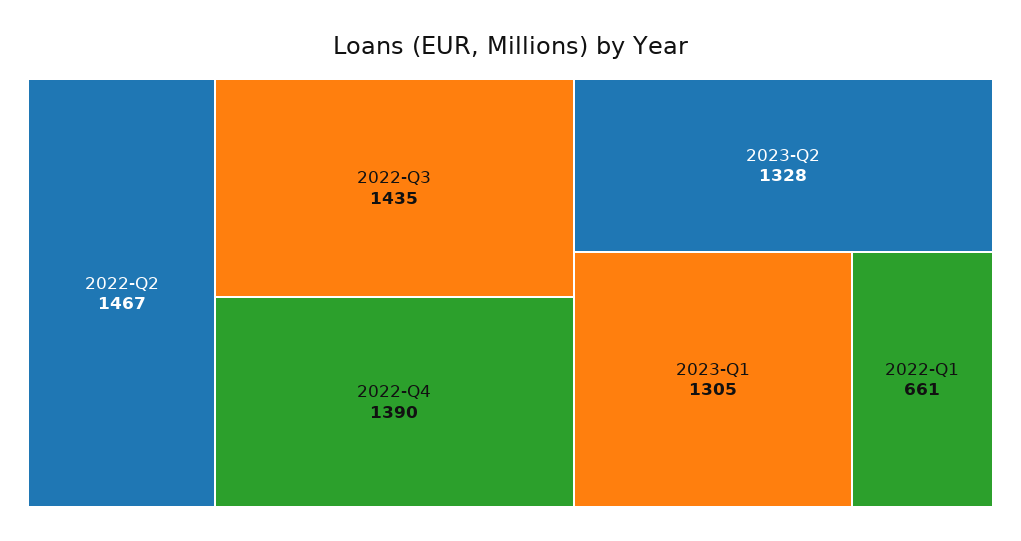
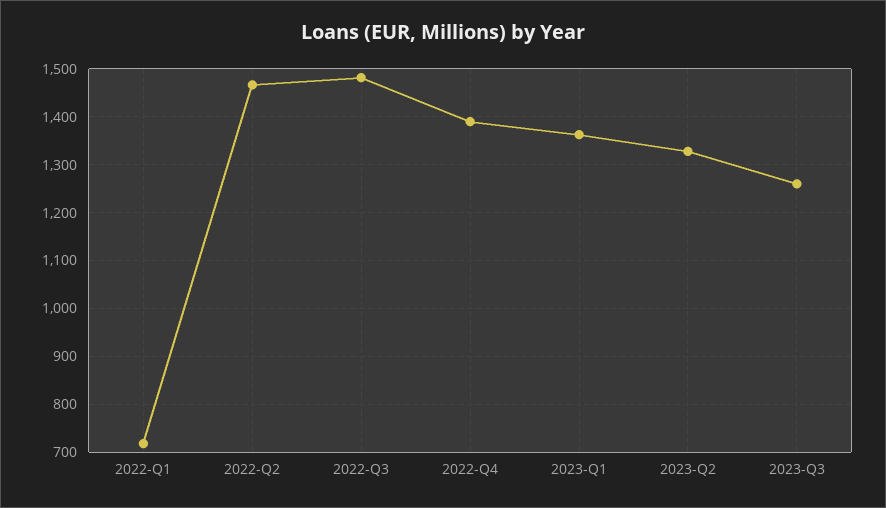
2022-Q3: 1435 -> 1480
2023-Q1: 1305 -> 1360
2022-Q1: 661 -> 720
2023-Q3: none -> 1260

